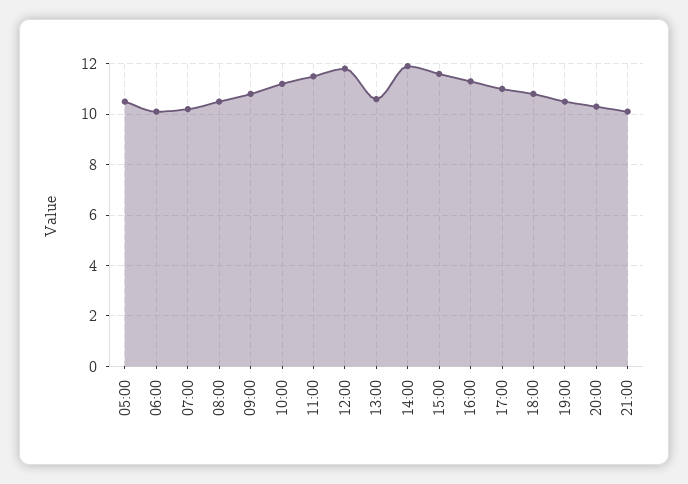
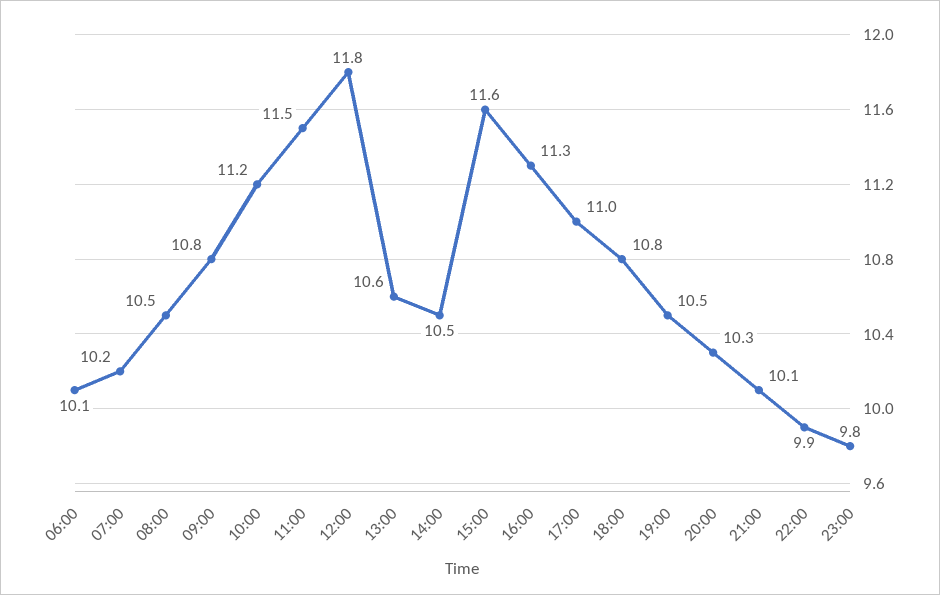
05:00: 10.5 -> none
14:00: 12 -> 10.5
22:00: none -> 9.9
23:00: none -> 9.8

